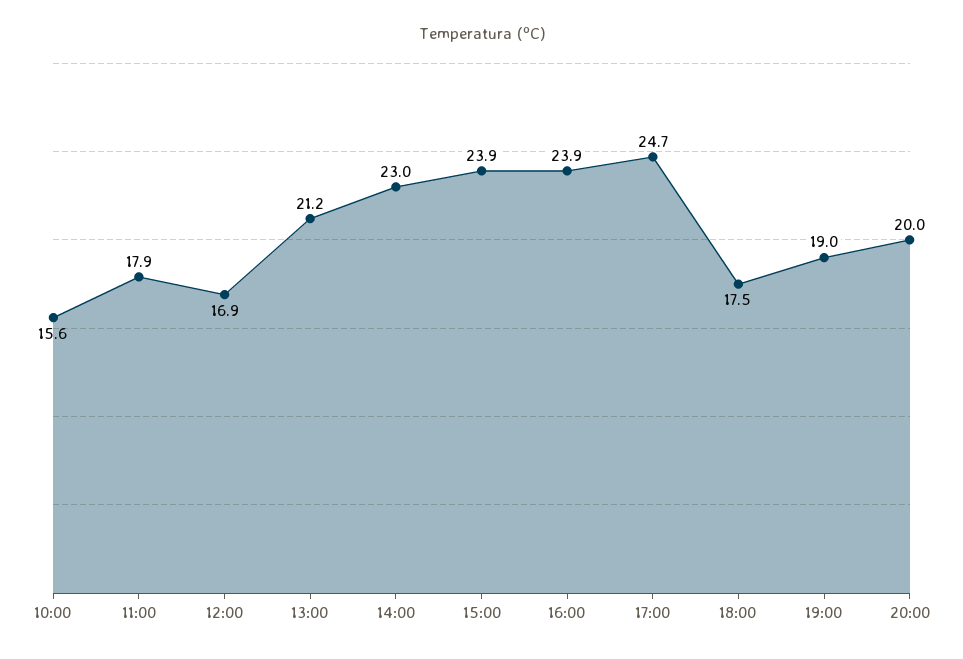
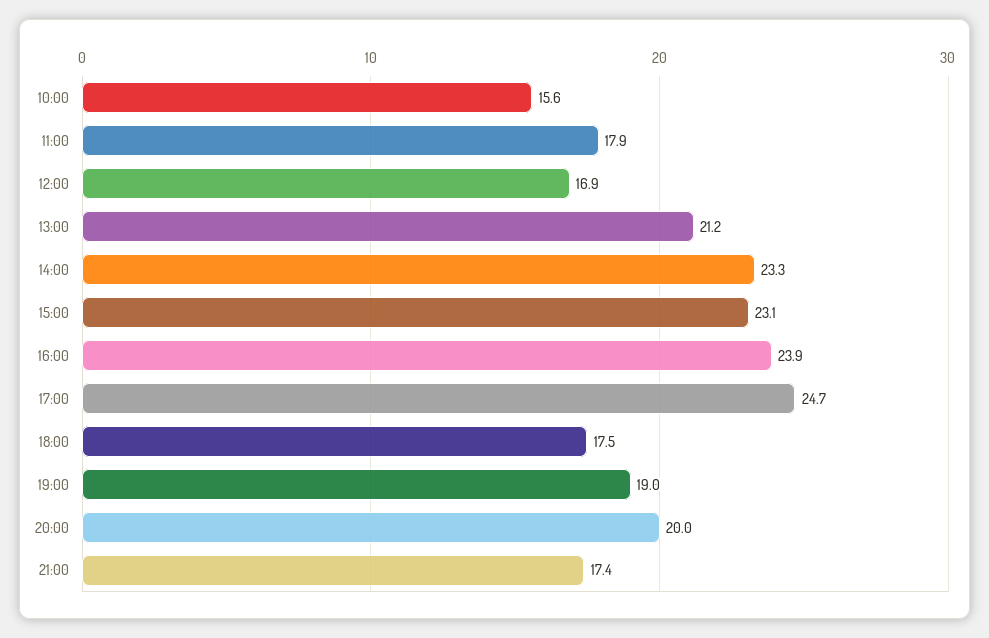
14:00: 23 -> 23.3
15:00: 23.9 -> 23.1
21:00: none -> 17.4

